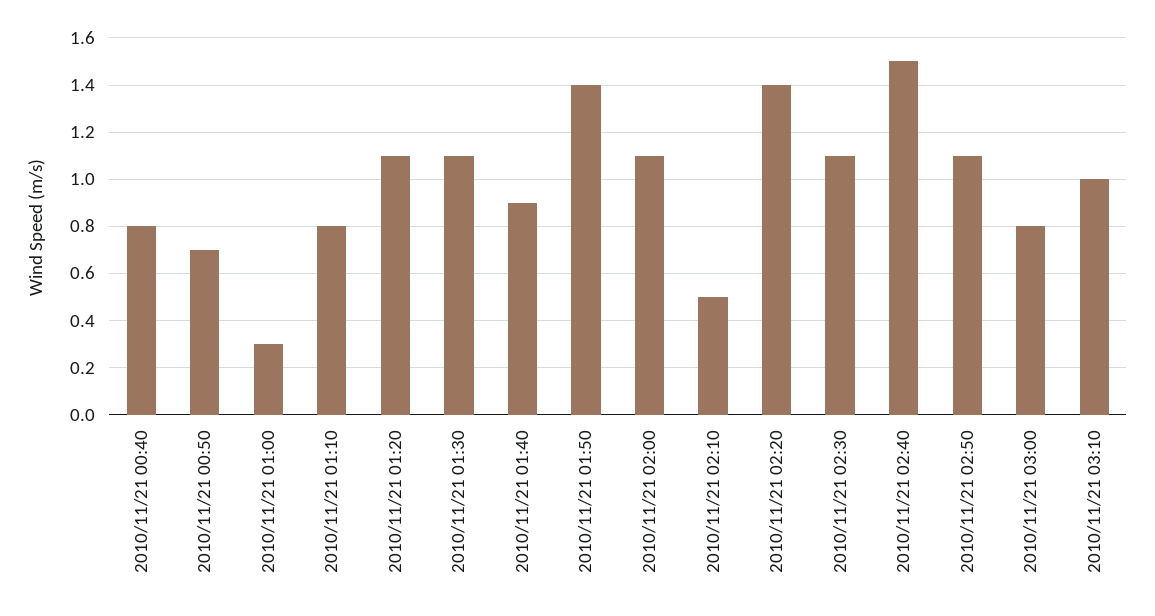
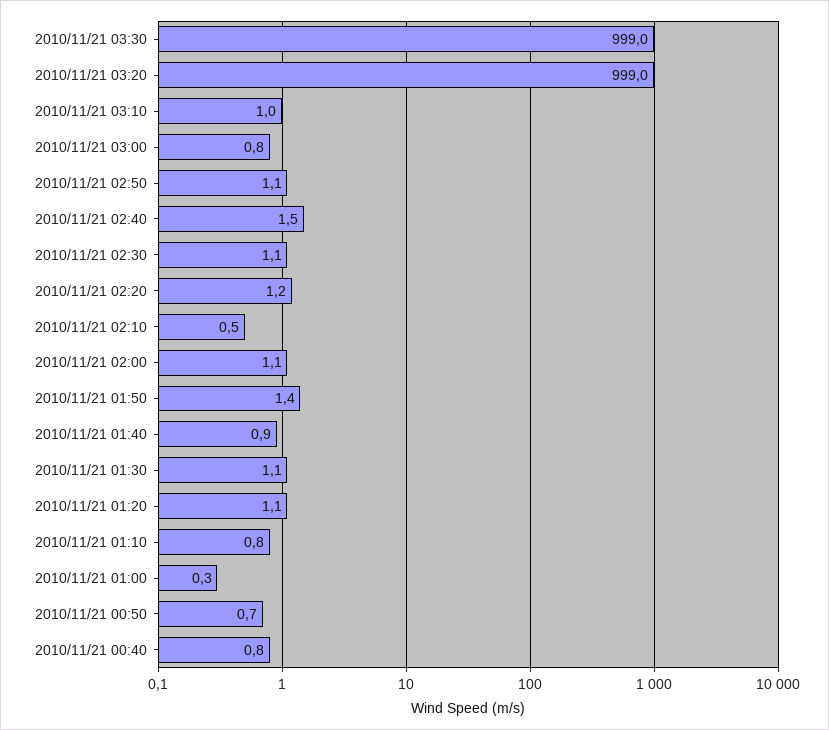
2010/11/21 02:20: 1.4 -> 1.2
2010/11/21 03:30: none -> 999
2010/11/21 03:20: none -> 999

